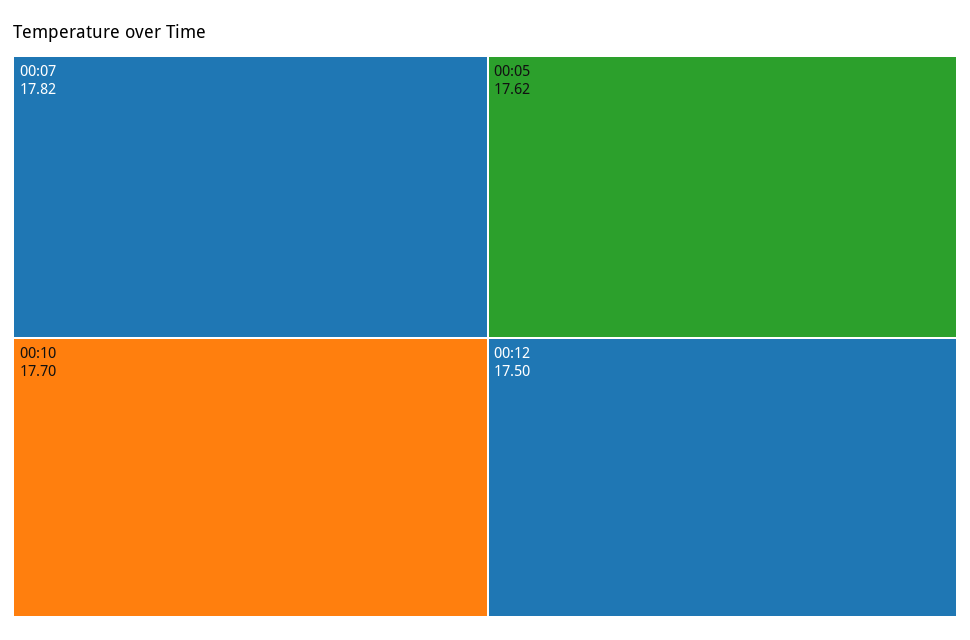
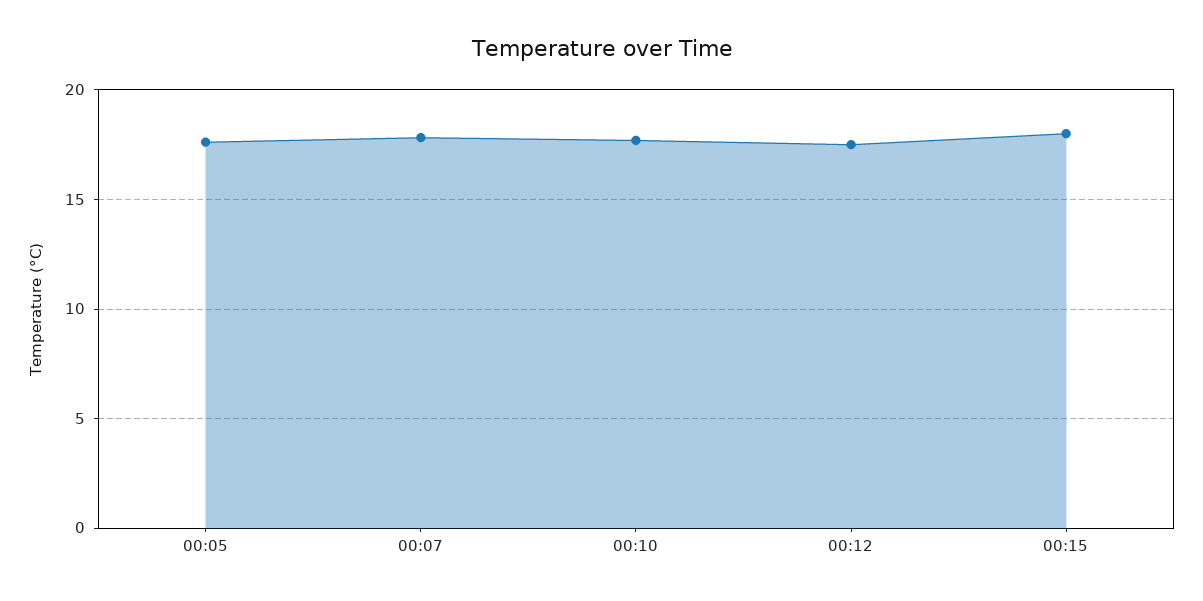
00:15: none -> 18

